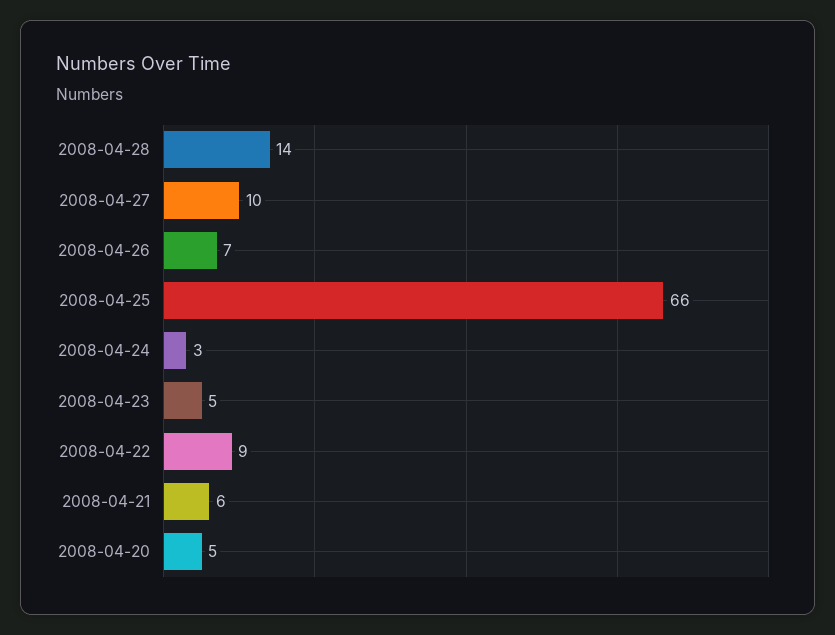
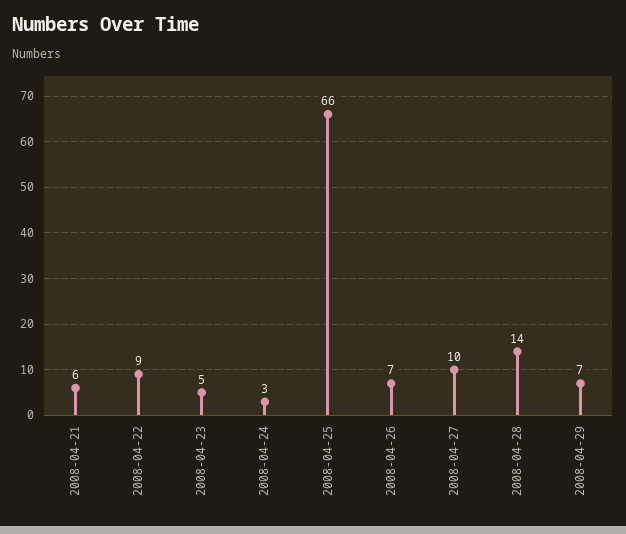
2008-04-20: 5 -> none
2008-04-29: none -> 7

